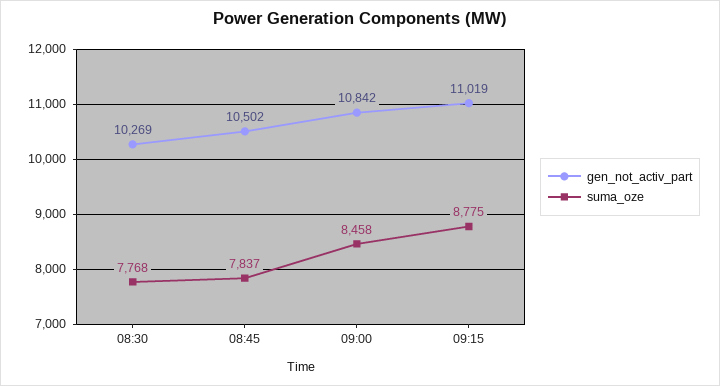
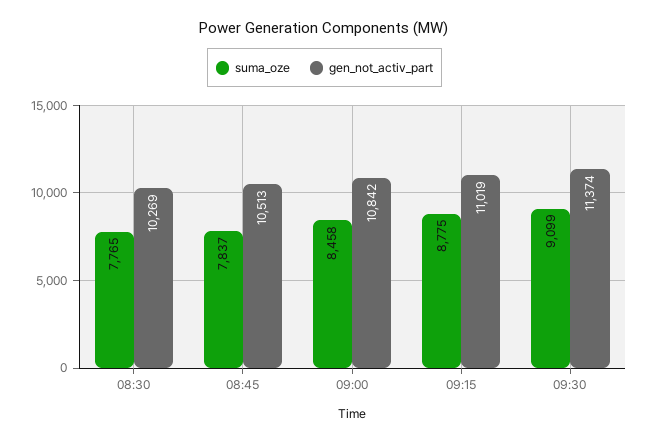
suma_oze, 08:30: 7768 -> 7765
gen_not_activ_part, 08:45: 10502 -> 10513
suma_oze, 09:30: none -> 9099
gen_not_activ_part, 09:30: none -> 11374

